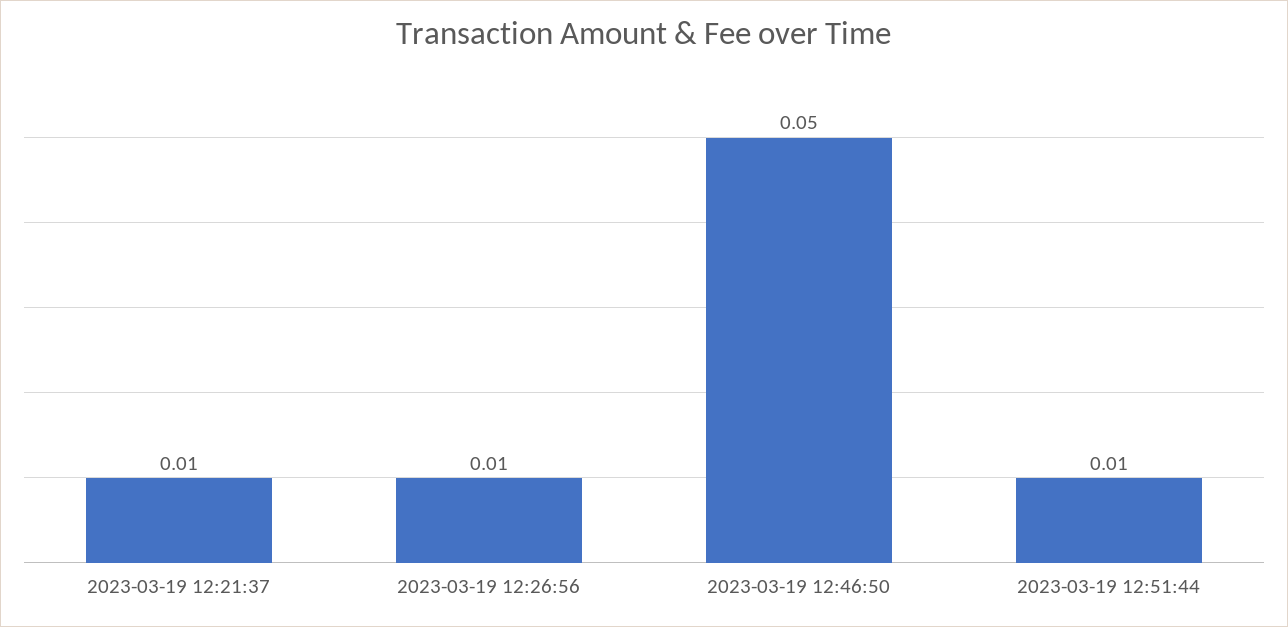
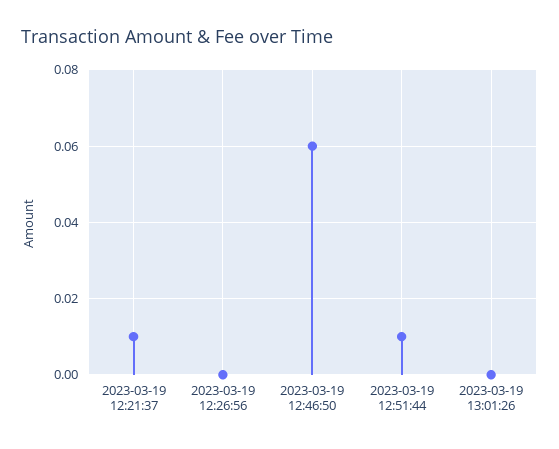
2023-03-19 12:26:56: 0.01 -> 0
2023-03-19 12:46:50: 0.05 -> 0.06
2023-03-19 13:01:26: none -> 0

